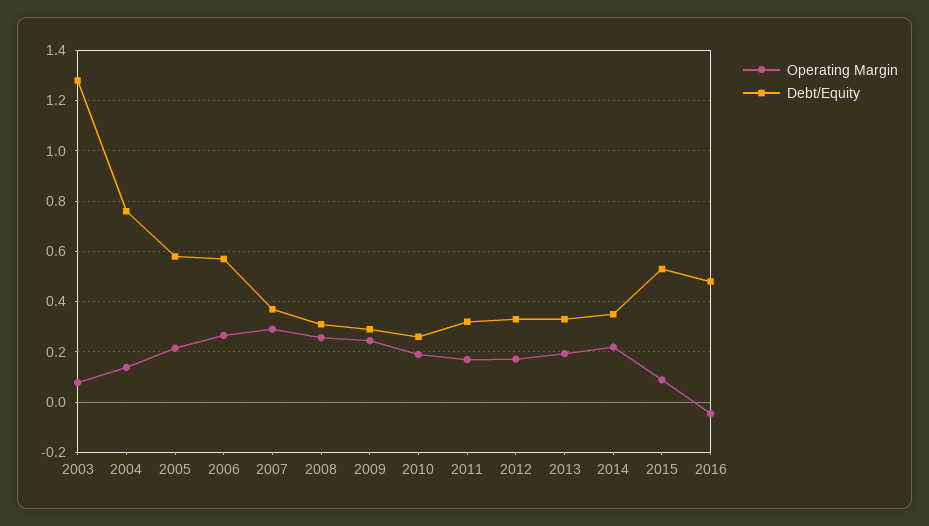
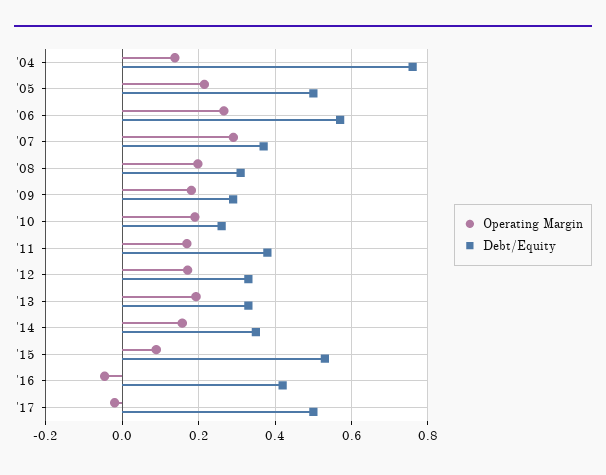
Operating Margin, 2003: 0.075 -> none
Debt/Equity, 2003: 1.275 -> none
Debt/Equity, 2005: 0.575 -> 0.5
Operating Margin, 2008: 0.25 -> 0.2
Operating Margin, 2009: 0.25 -> 0.18
Debt/Equity, 2011: 0.325 -> 0.38
Operating Margin, 2014: 0.225 -> 0.16
Debt/Equity, 2016: 0.475 -> 0.42
Operating Margin, '17: none -> -0.02
Debt/Equity, '17: none -> 0.5

